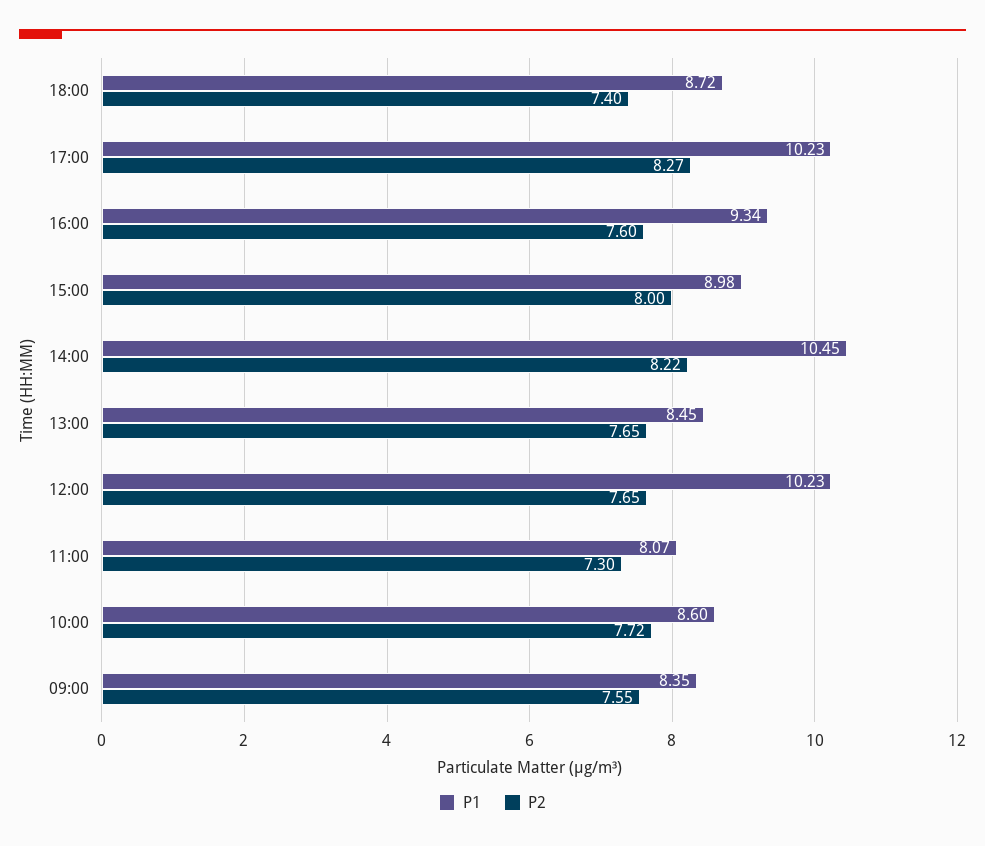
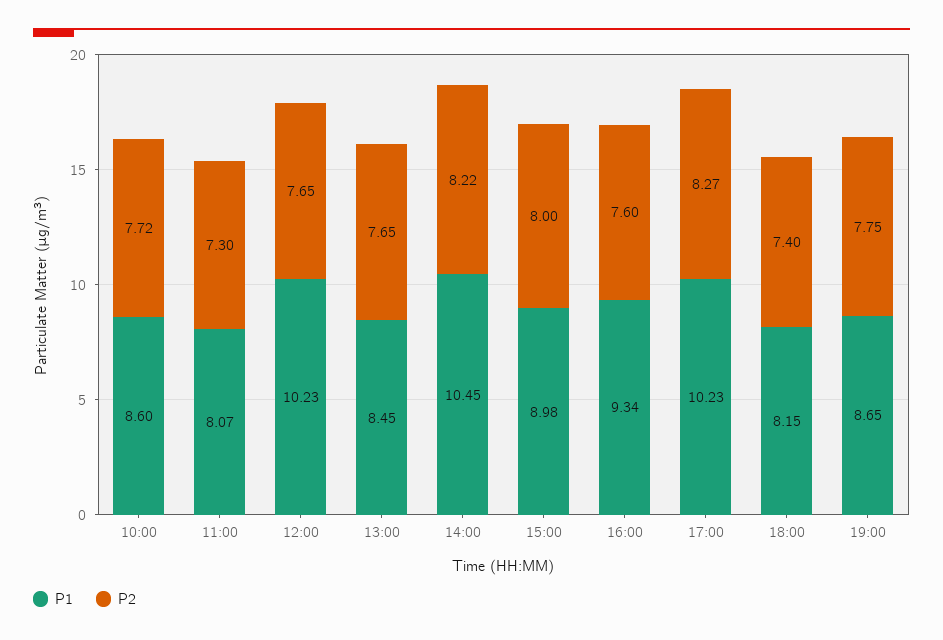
P1, 18:00: 8.72 -> 8.15
P1, 09:00: 8.35 -> none
P2, 09:00: 7.55 -> none
P1, 19:00: none -> 8.65
P2, 19:00: none -> 7.75

